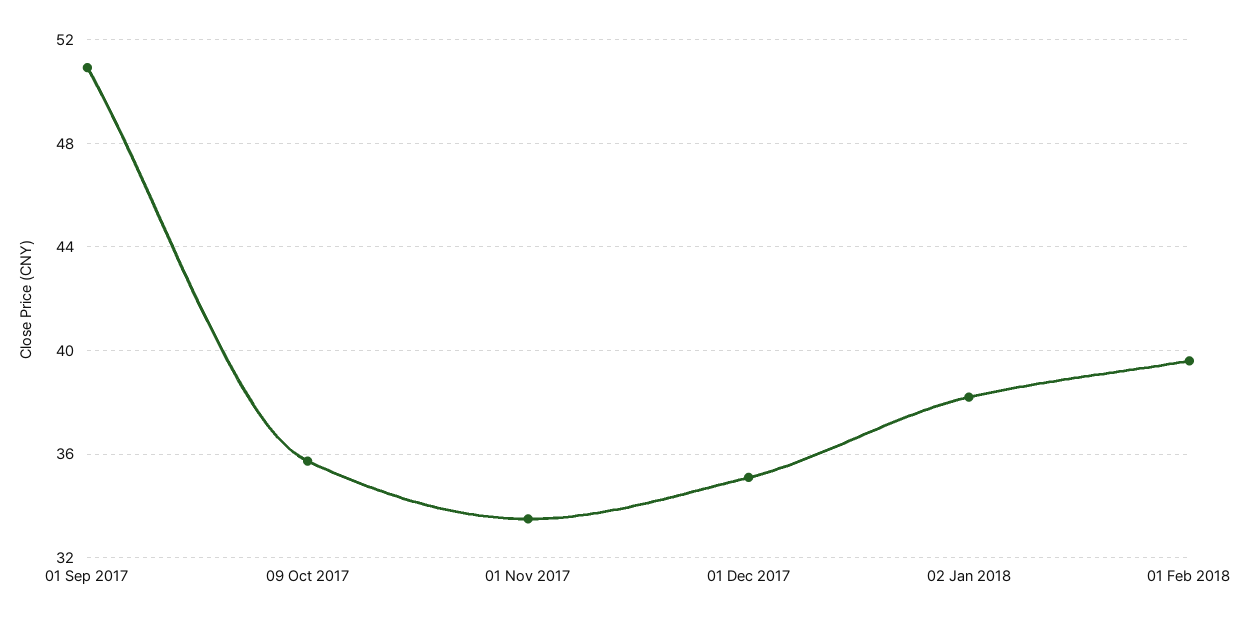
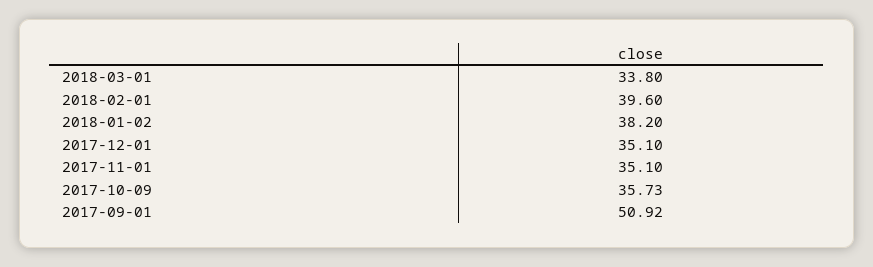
01 Nov 2017: 33.5 -> 35.1
2018-03-01: none -> 33.8

